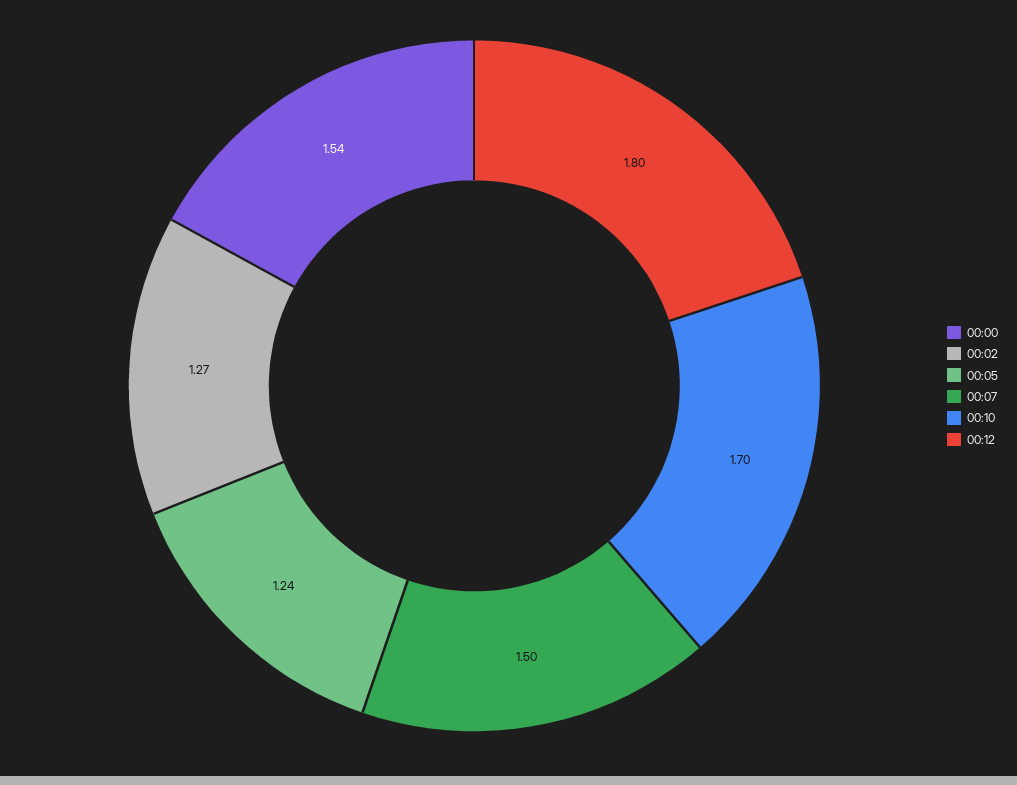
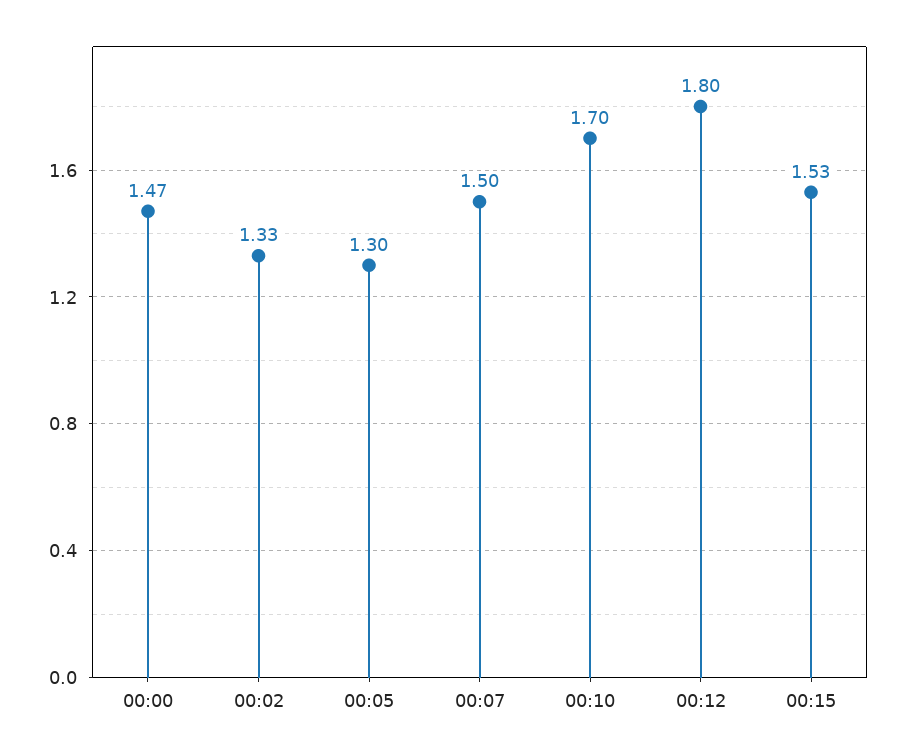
00:00: 1.54 -> 1.47
00:02: 1.27 -> 1.33
00:05: 1.24 -> 1.3
00:15: none -> 1.53

